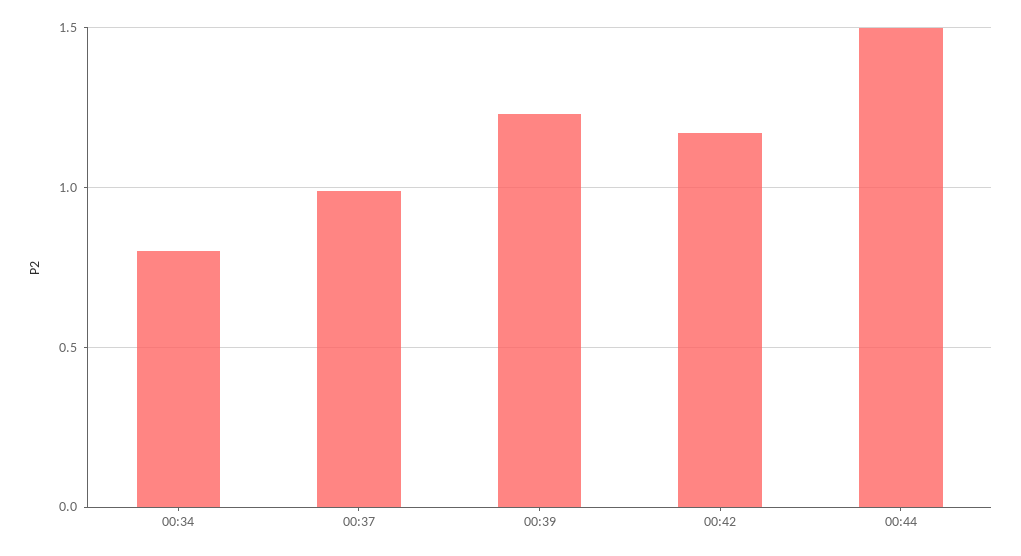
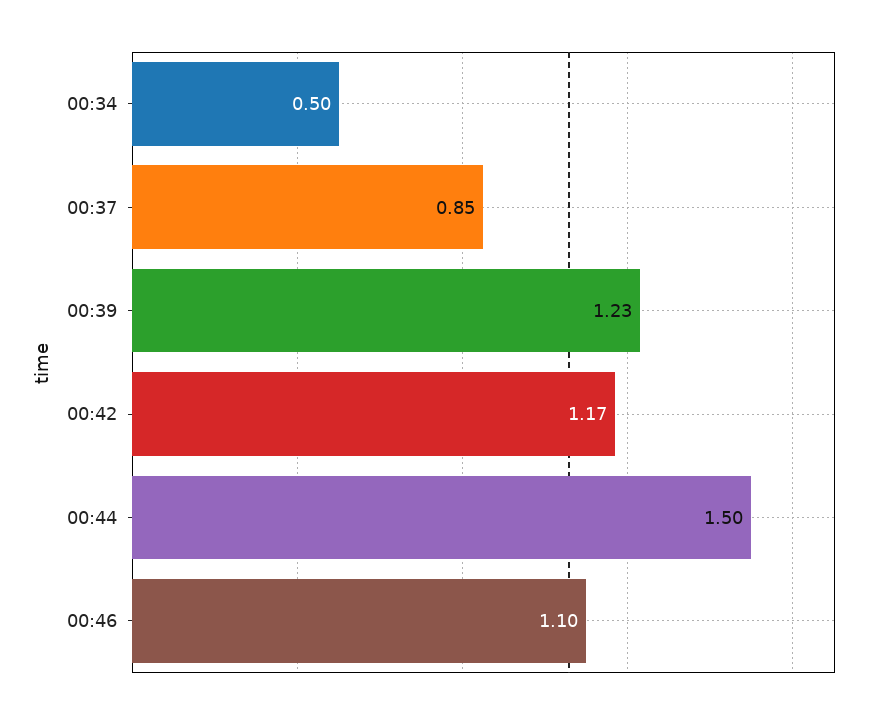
00:34: 0.8 -> 0.5
00:37: 1 -> 0.85
00:46: none -> 1.1

